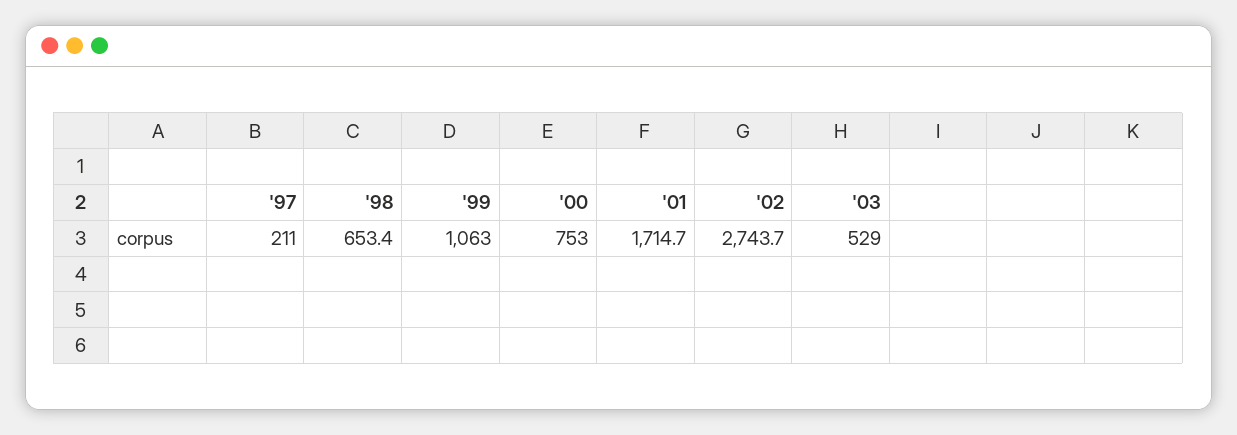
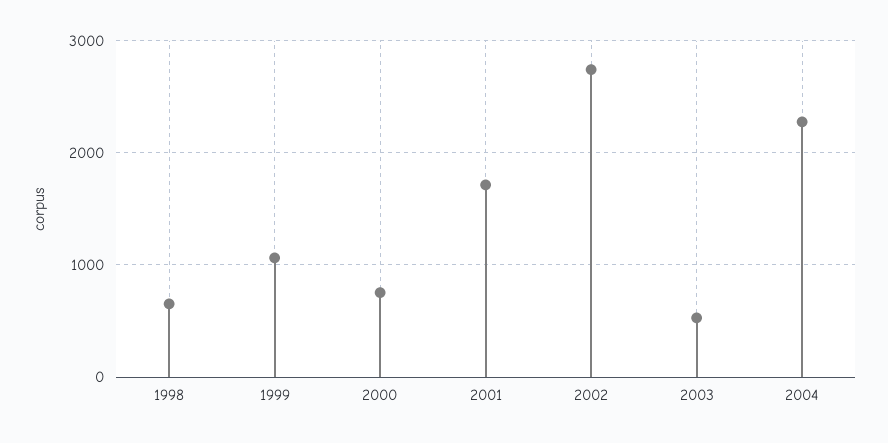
'97: 211 -> none
2004: none -> 2300

